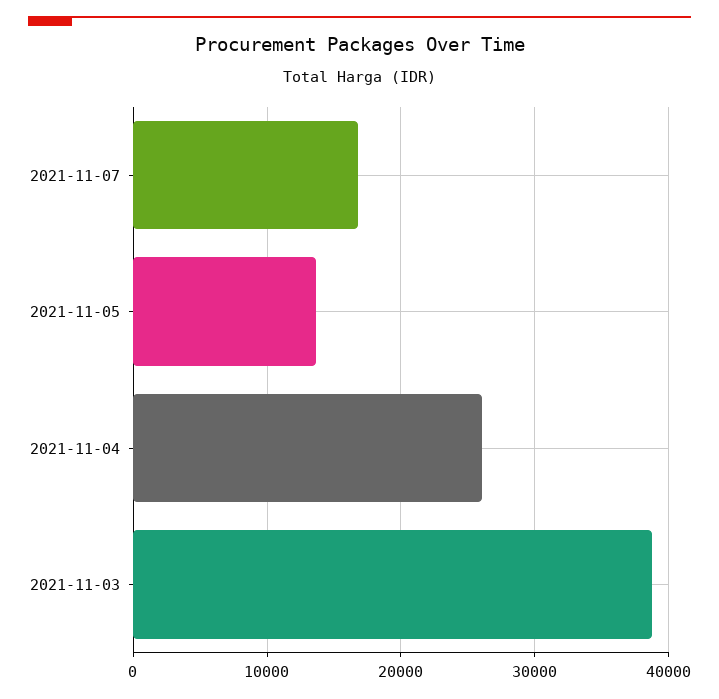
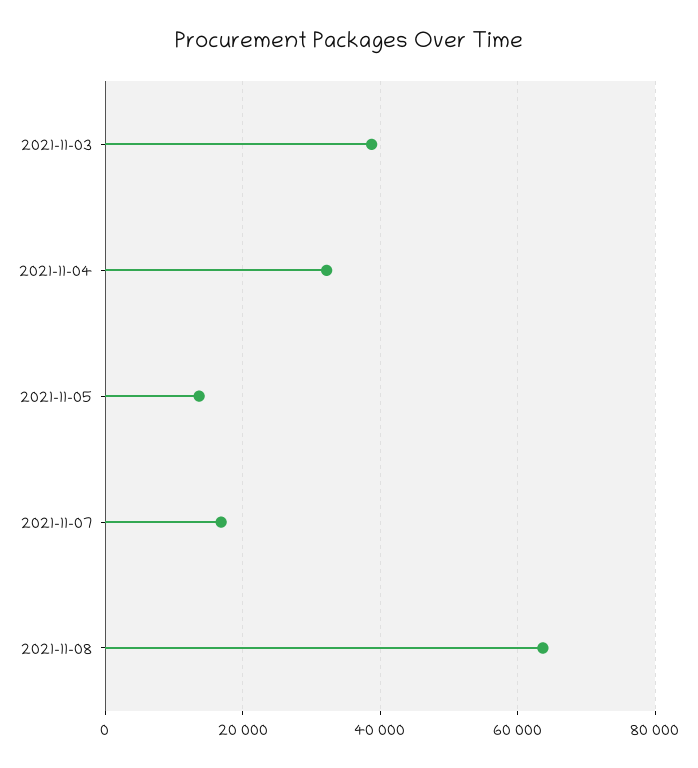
2021-11-04: 26000 -> 32000
2021-11-08: none -> 64000

